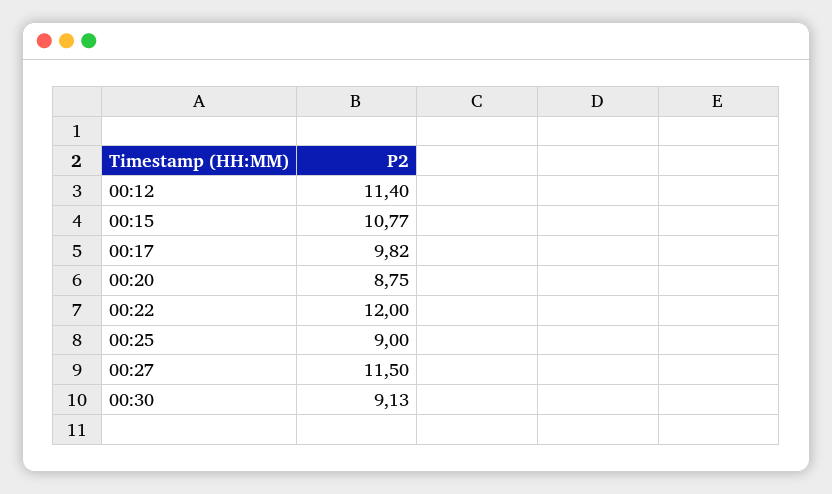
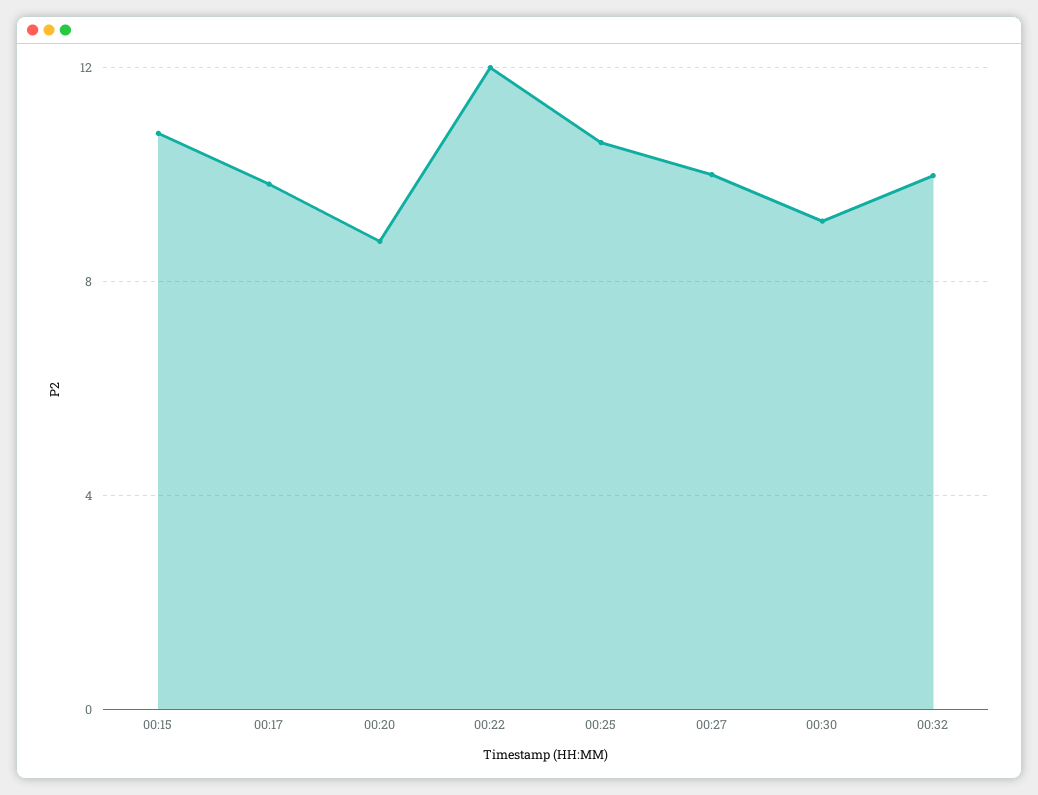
00:12: 11.4 -> none
00:25: 9 -> 10.5
00:27: 11.5 -> 10
00:32: none -> 10

